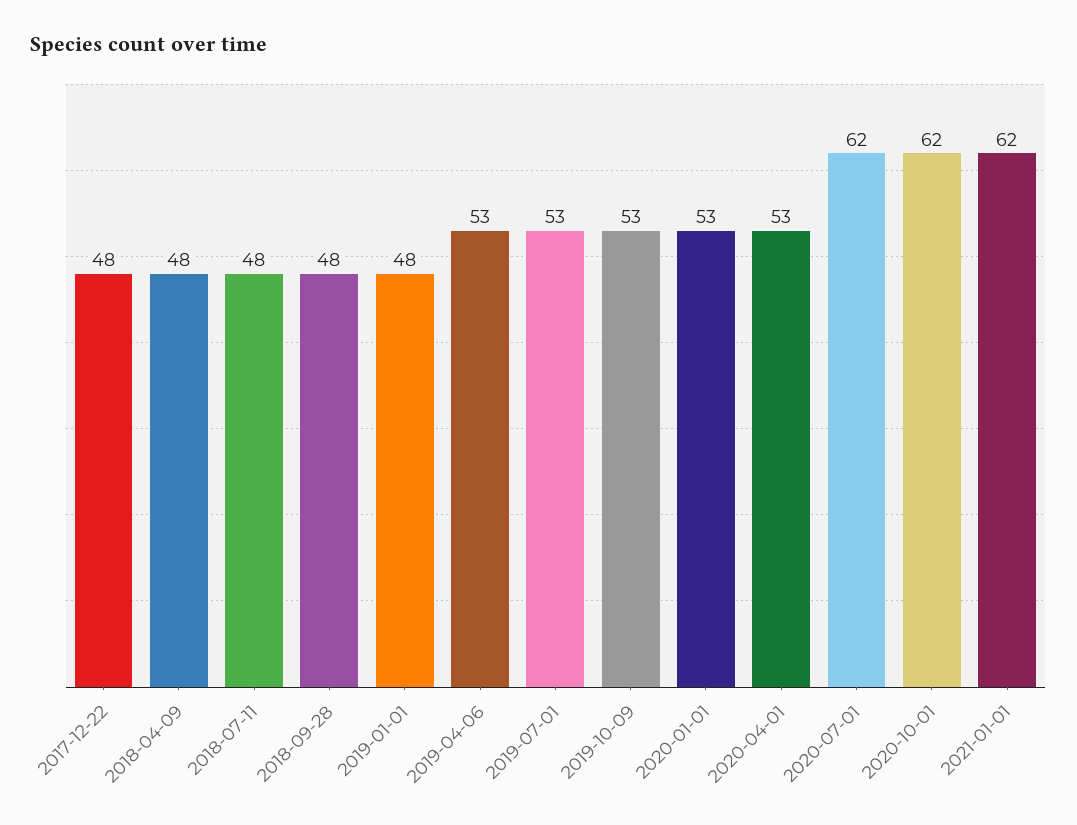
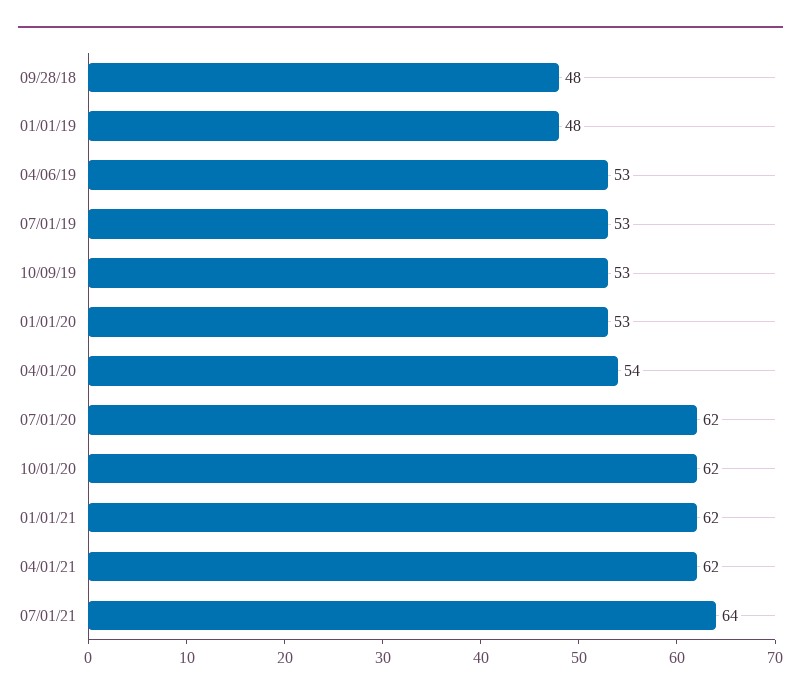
2017-12-22: 48 -> none
2018-04-09: 48 -> none
2018-07-11: 48 -> none
2020-04-01: 53 -> 54
04/01/21: none -> 62
07/01/21: none -> 64

